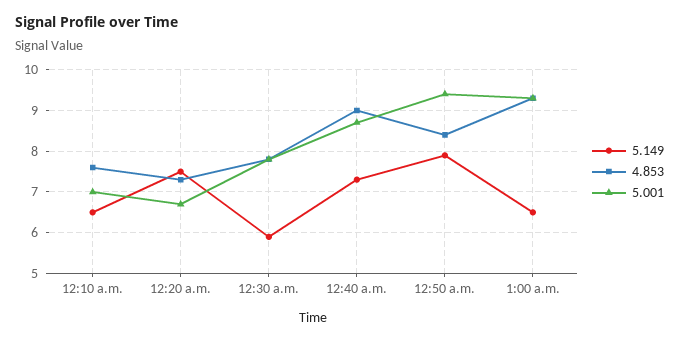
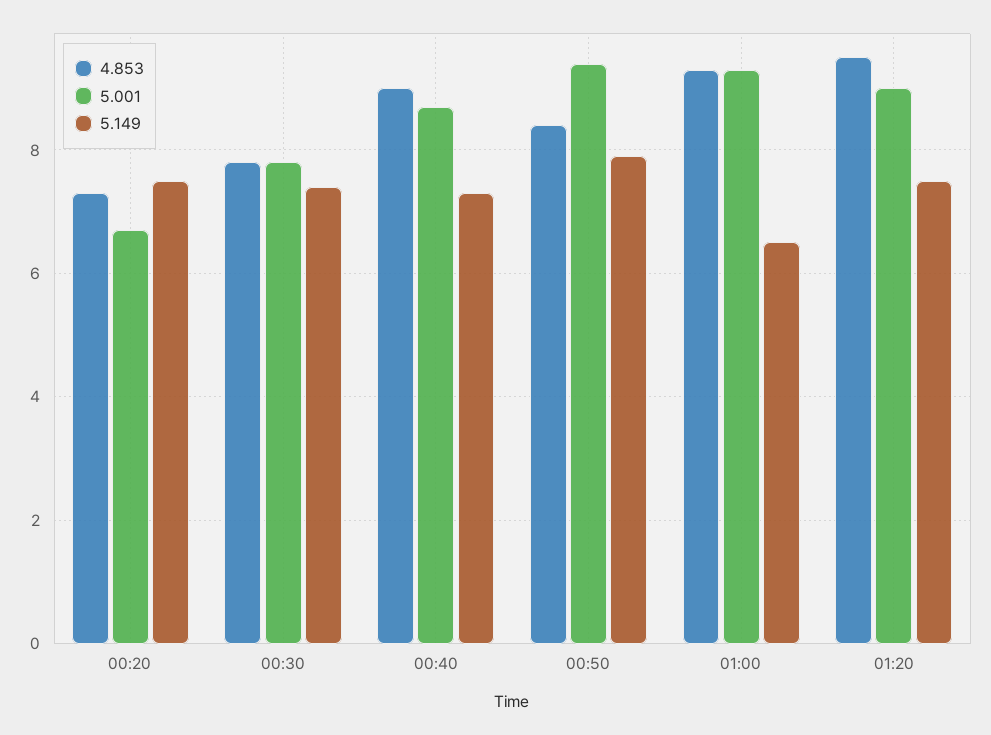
5.149, 12:10 a.m.: 6.5 -> none
4.853, 12:10 a.m.: 7.5 -> none
5.001, 12:10 a.m.: 7 -> none
5.149, 12:30 a.m.: 6 -> 7.5
4.853, 01:20: none -> 9.5
5.001, 01:20: none -> 9
5.149, 01:20: none -> 7.5

